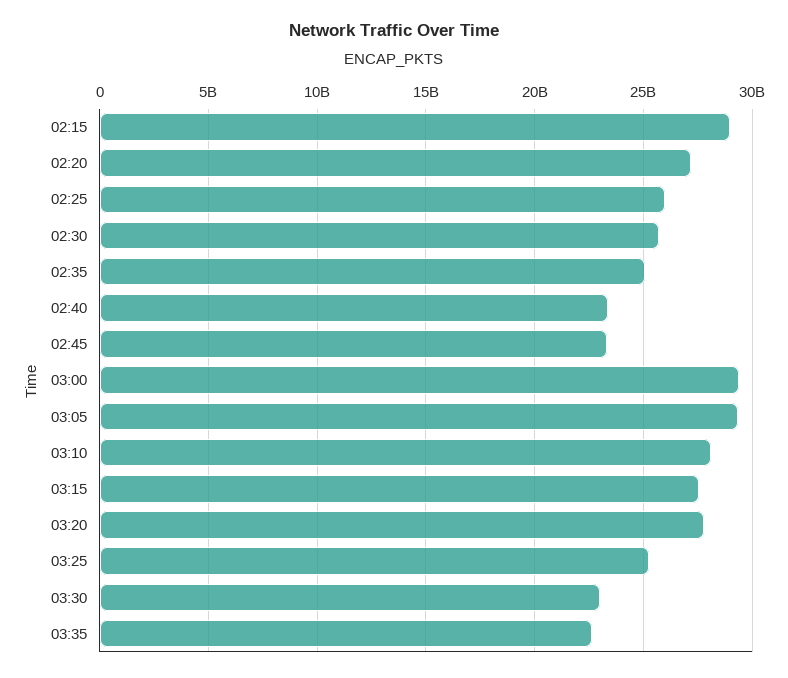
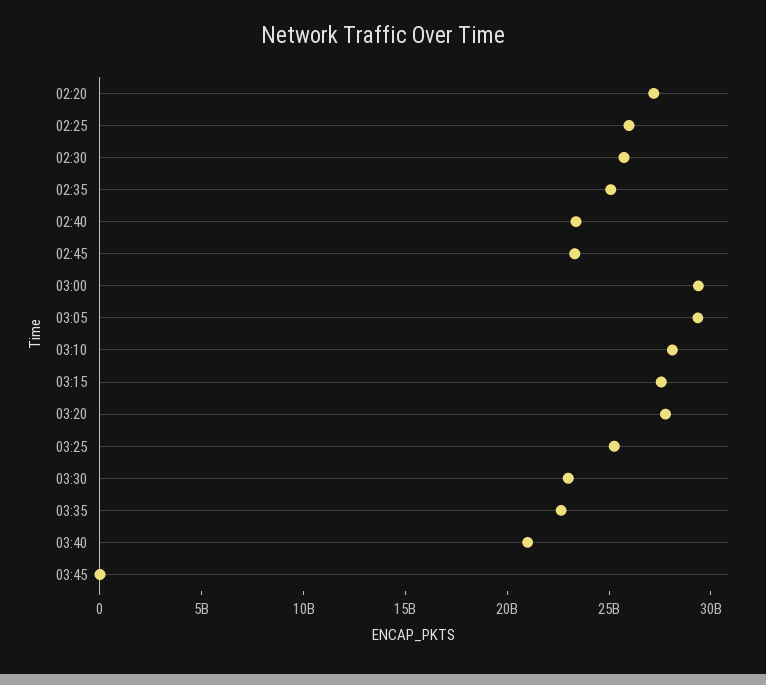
02:15: 29000000000 -> none
03:40: none -> 21000000000
03:45: none -> 0

